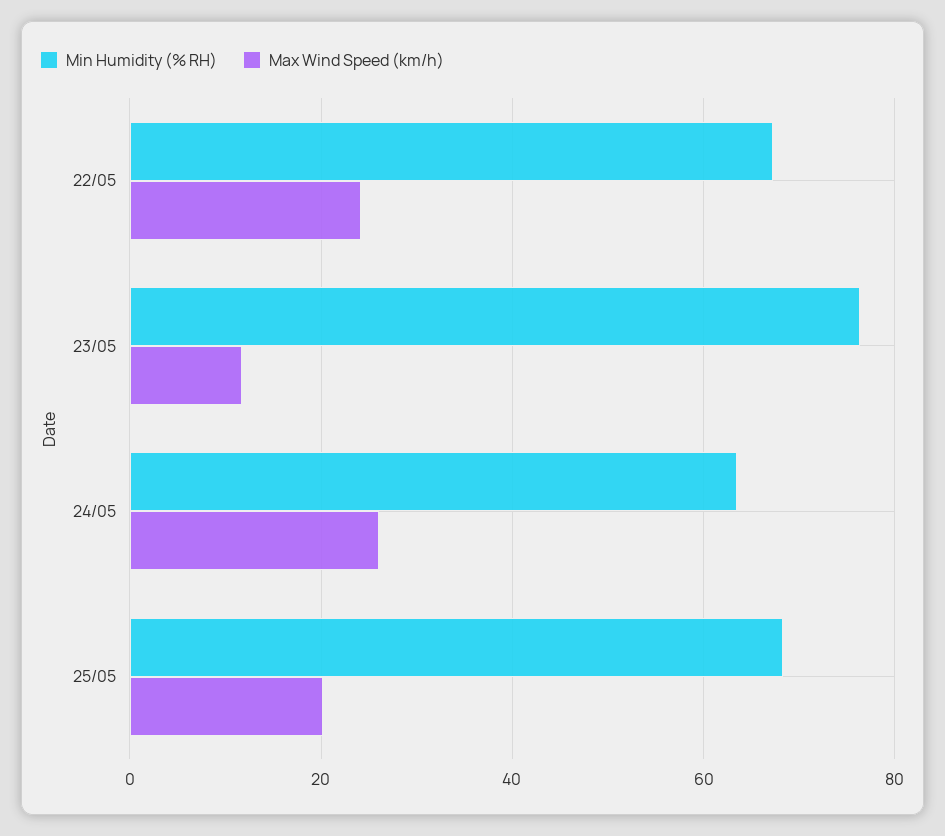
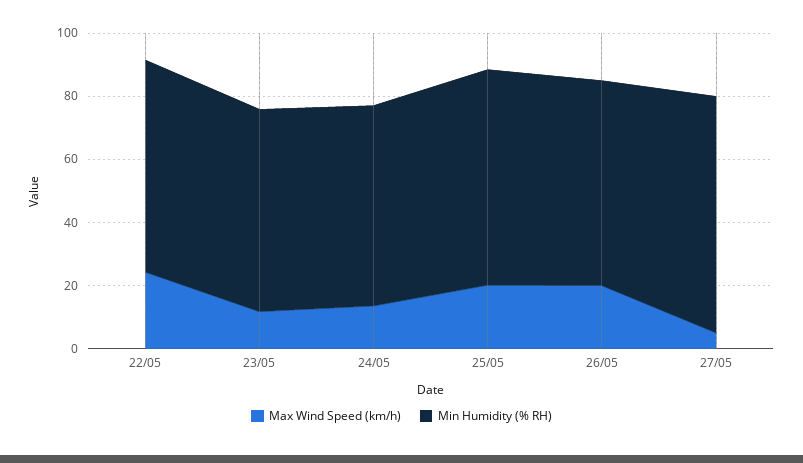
Min Humidity (% RH), 23/05: 76 -> 65
Max Wind Speed (km/h), 24/05: 26 -> 15
Max Wind Speed (km/h), 26/05: none -> 20
Min Humidity (% RH), 26/05: none -> 65
Max Wind Speed (km/h), 27/05: none -> 5
Min Humidity (% RH), 27/05: none -> 75

